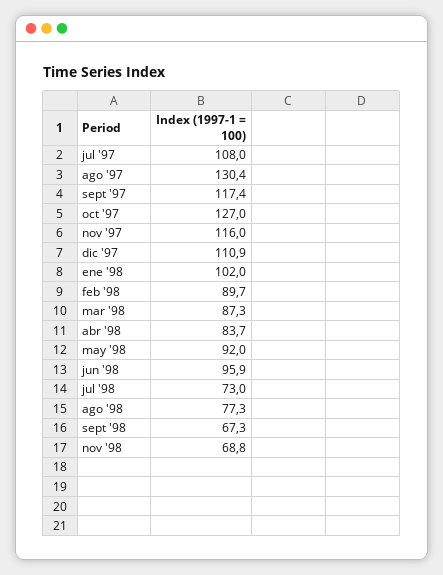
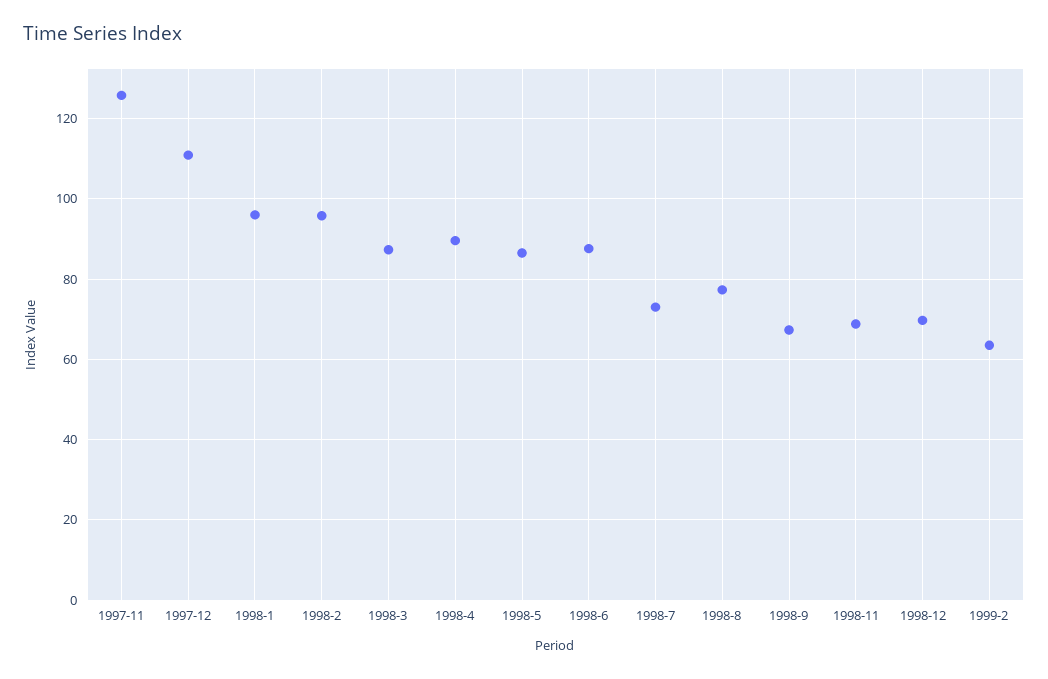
jul '97: 108 -> none
ago '97: 130.4 -> none
sept '97: 117.4 -> none
oct '97: 127 -> none
nov '97: 116 -> 126
ene '98: 102 -> 96
feb '98: 89.7 -> 96
abr '98: 83.7 -> 90
may '98: 92 -> 86
jun '98: 95.9 -> 88
1998-12: none -> 70
1999-2: none -> 64

